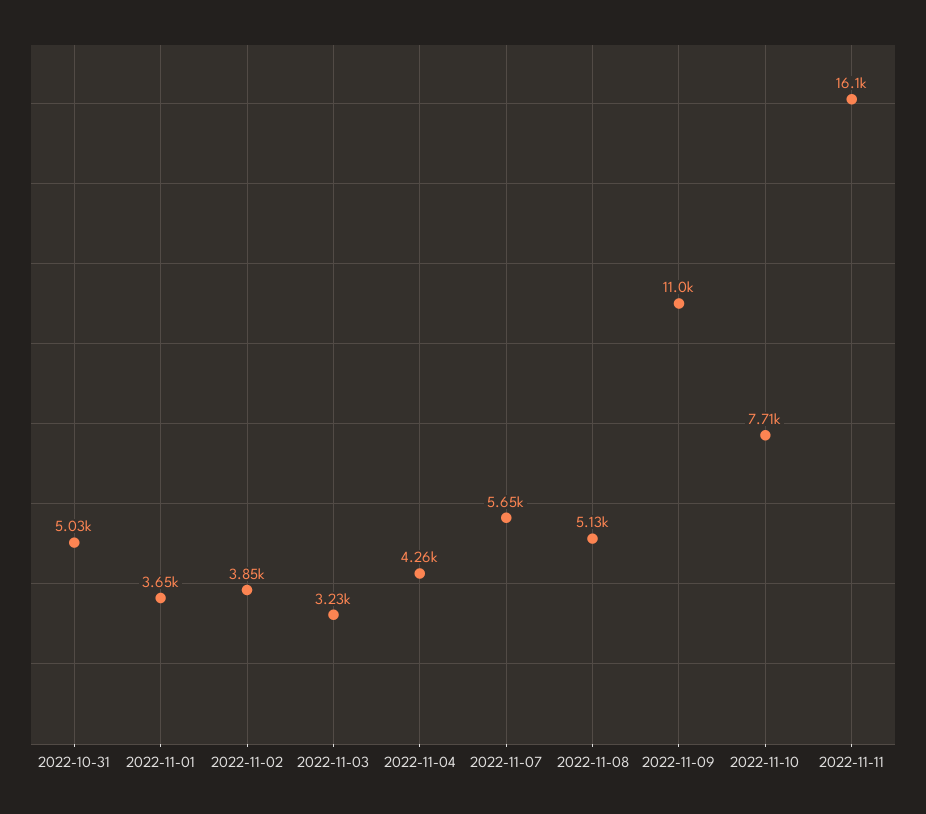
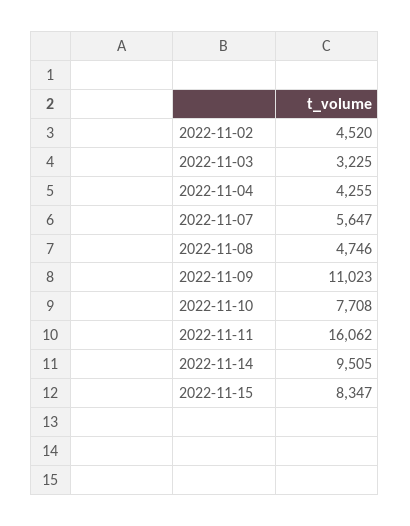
2022-10-31: 5030 -> none
2022-11-01: 3650 -> none
2022-11-02: 3850 -> 4520
2022-11-08: 5130 -> 4746
2022-11-14: none -> 9505
2022-11-15: none -> 8347

